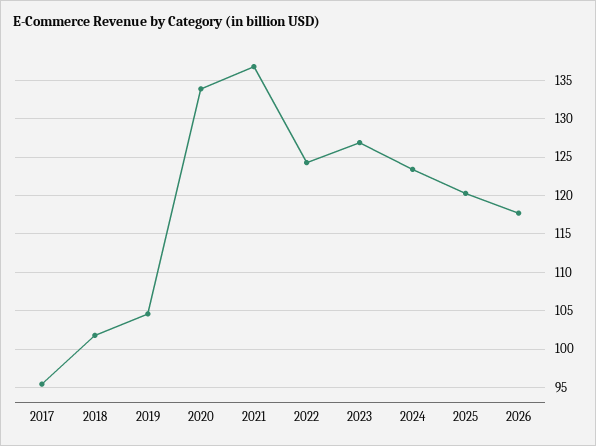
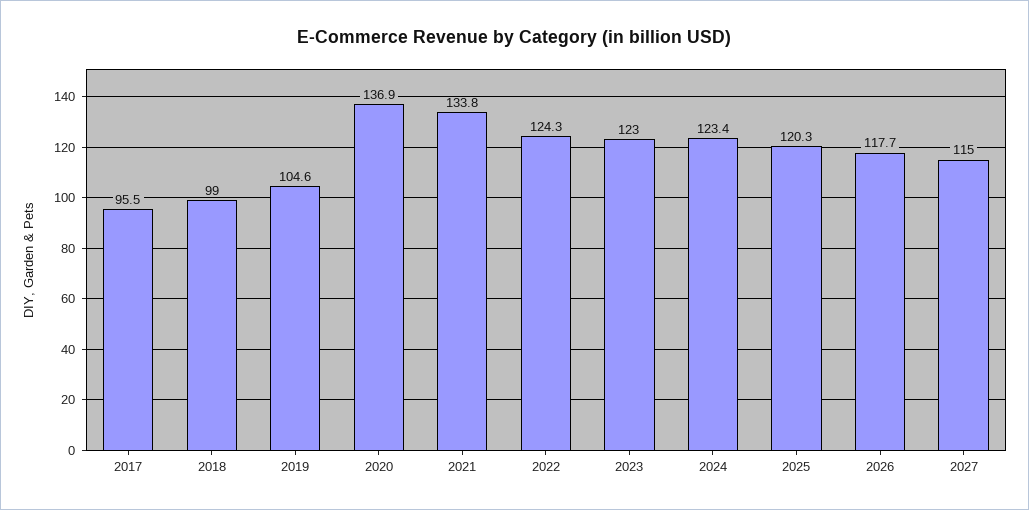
2018: 102 -> 99
2020: 134 -> 136.9
2021: 137 -> 133.8
2023: 127 -> 123
2027: none -> 115

